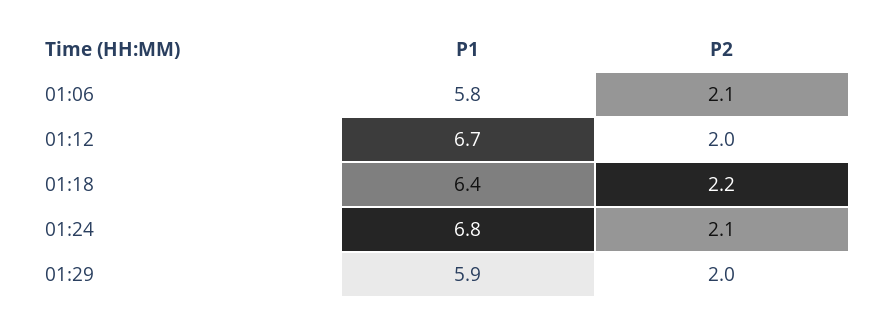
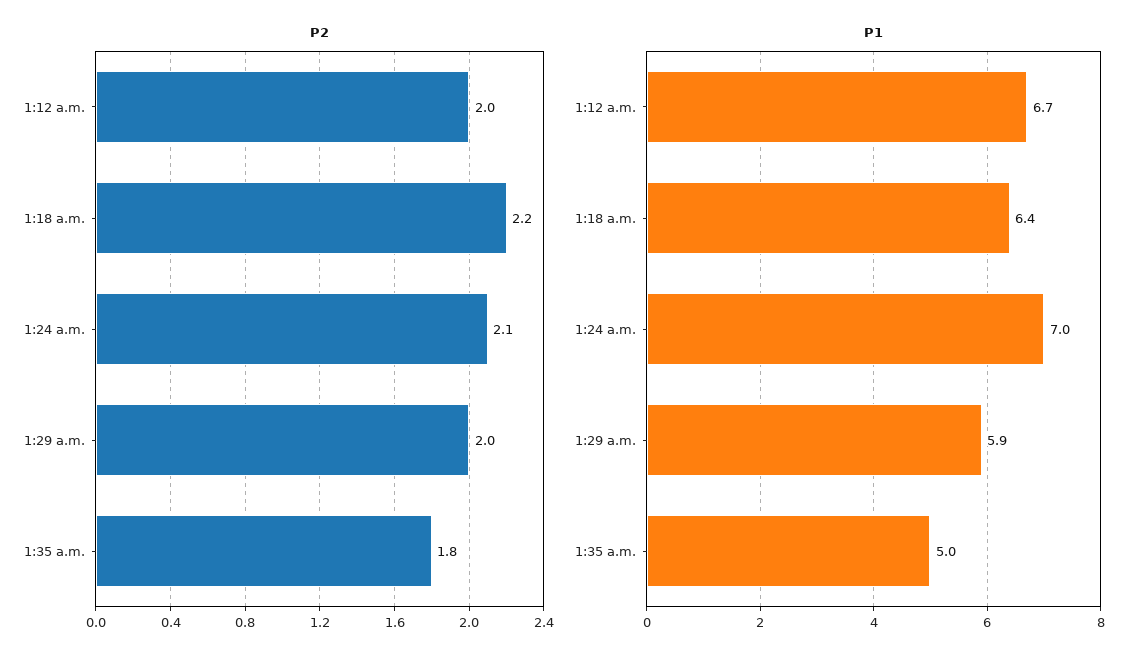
P1, 01:06: 5.8 -> none
P2, 01:06: 2.1 -> none
P1, 01:24: 6.8 -> 7
P2, 1:35 a.m.: none -> 1.8
P1, 1:35 a.m.: none -> 5

